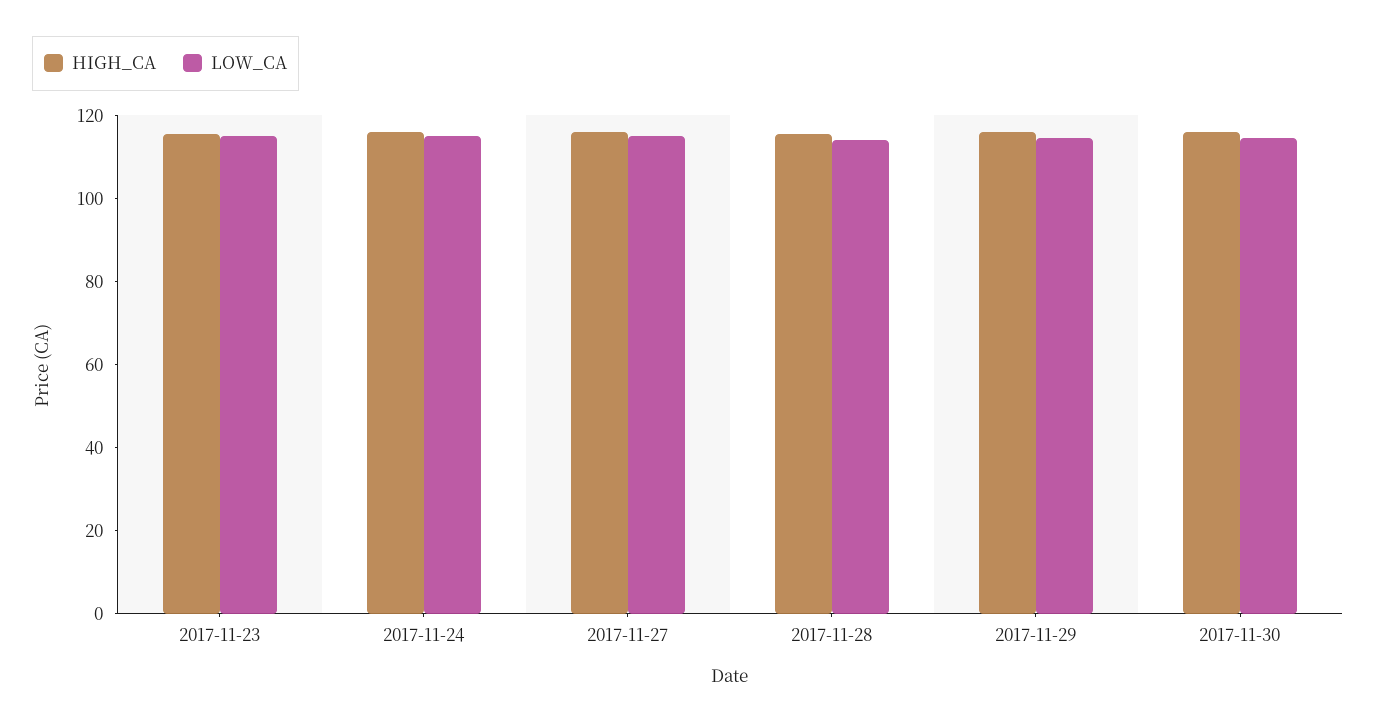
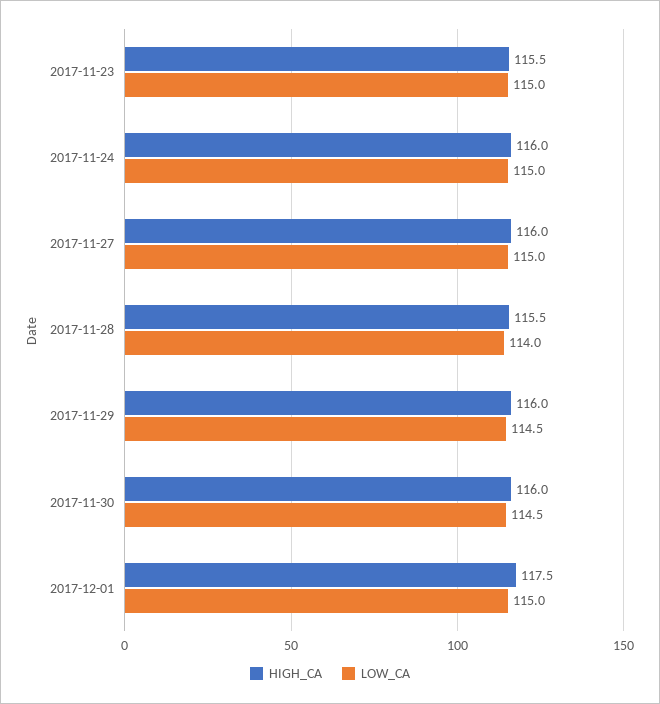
HIGH_CA, 2017-12-01: none -> 117.5
LOW_CA, 2017-12-01: none -> 115

